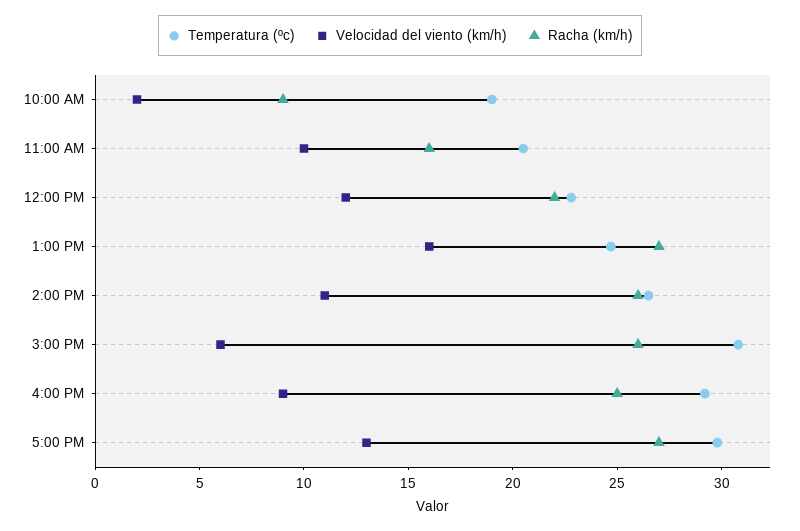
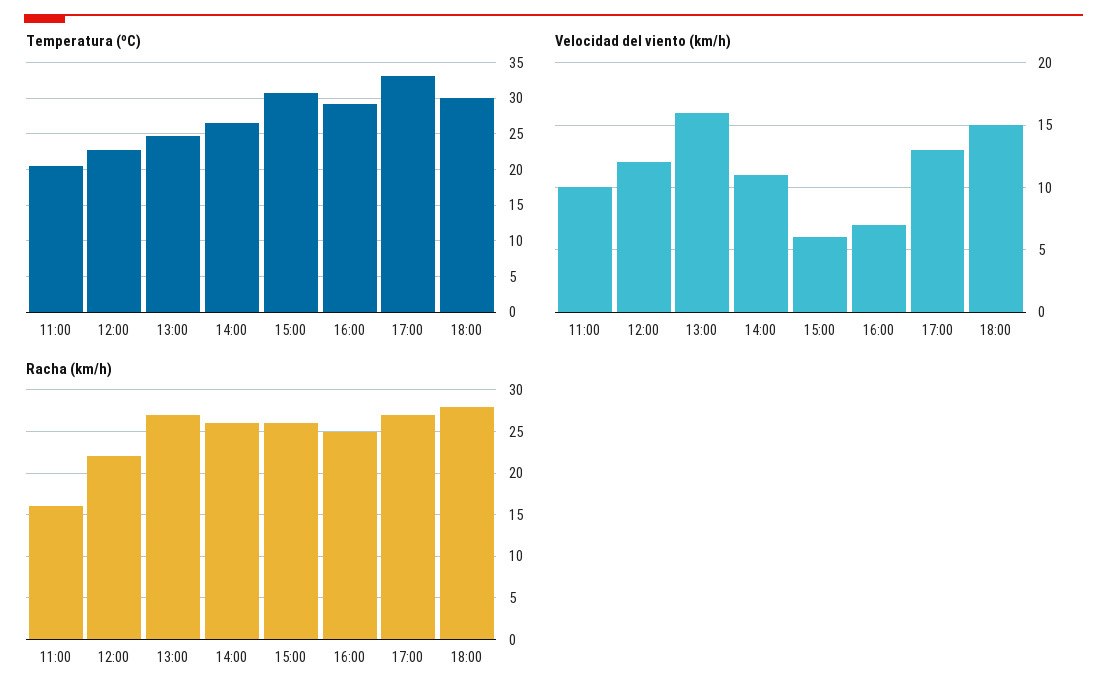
Temperatura (ºc), 10:00 AM: 19 -> none
Velocidad del viento (km/h), 10:00 AM: 2 -> none
Racha (km/h), 10:00 AM: 9 -> none
Velocidad del viento (km/h), 4:00 PM: 9 -> 7
Temperatura (ºc), 5:00 PM: 30 -> 33
Temperatura (ºc), 18:00: none -> 30
Velocidad del viento (km/h), 18:00: none -> 15
Racha (km/h), 18:00: none -> 28

